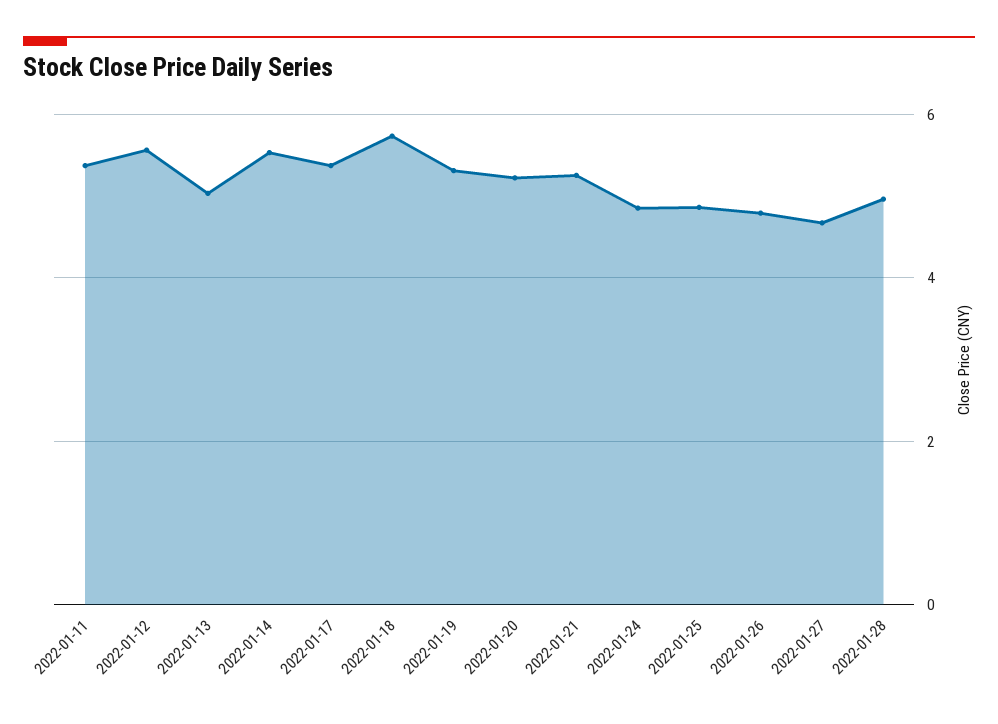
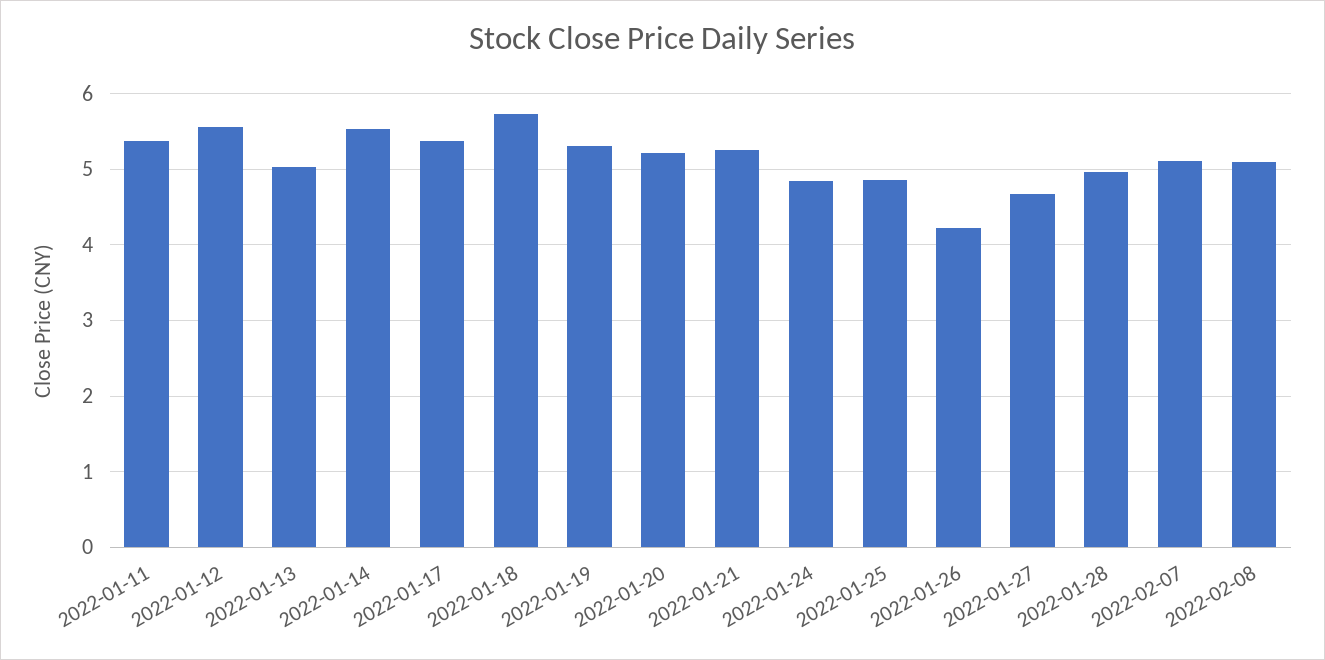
2022-01-26: 4.8 -> 4.2
2022-02-07: none -> 5.1
2022-02-08: none -> 5.1

